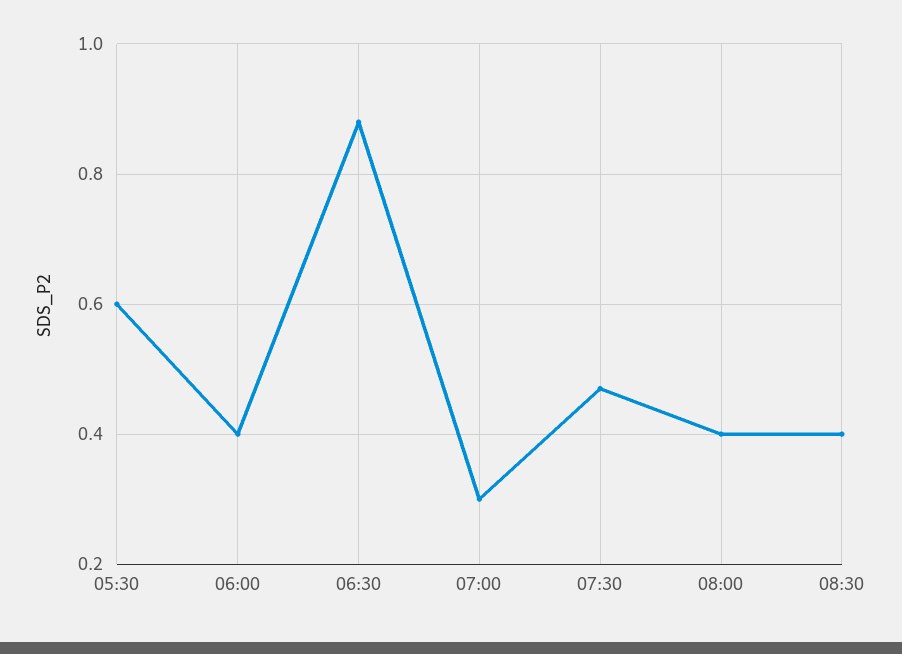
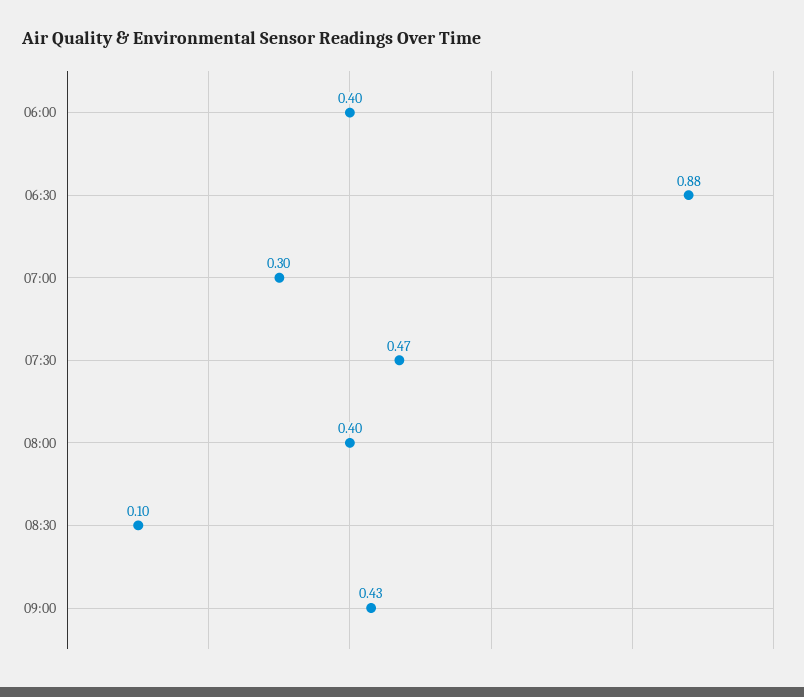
05:30: 0.6 -> none
08:30: 0.4 -> 0.1
09:00: none -> 0.43

